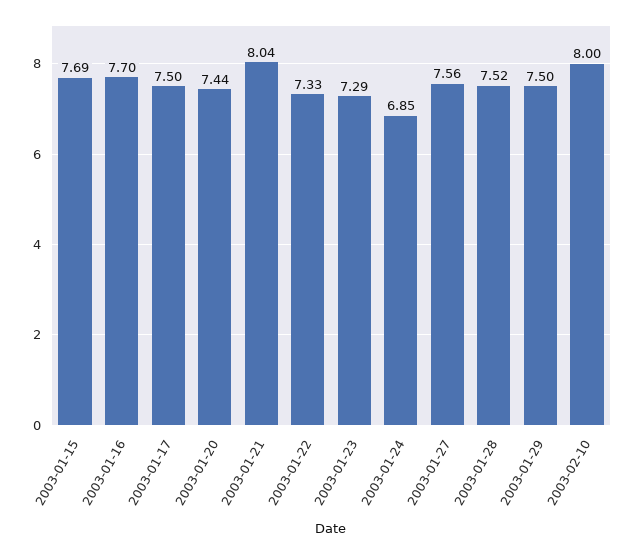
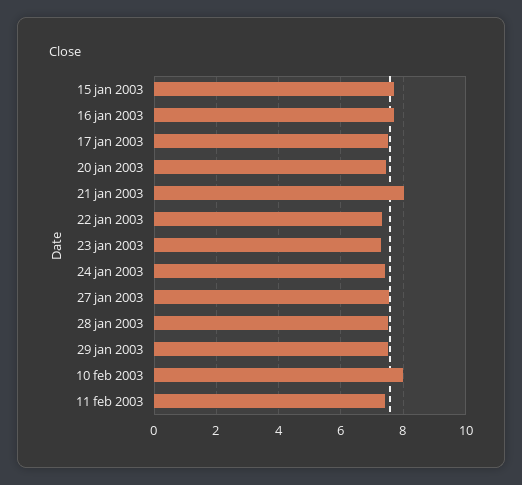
2003-01-24: 6.85 -> 7.4
11 feb 2003: none -> 7.4

